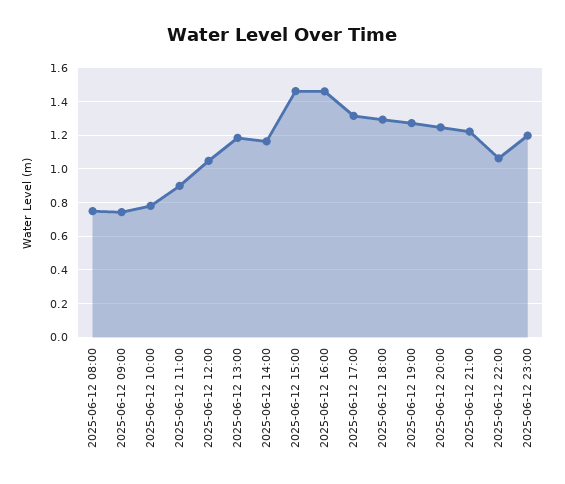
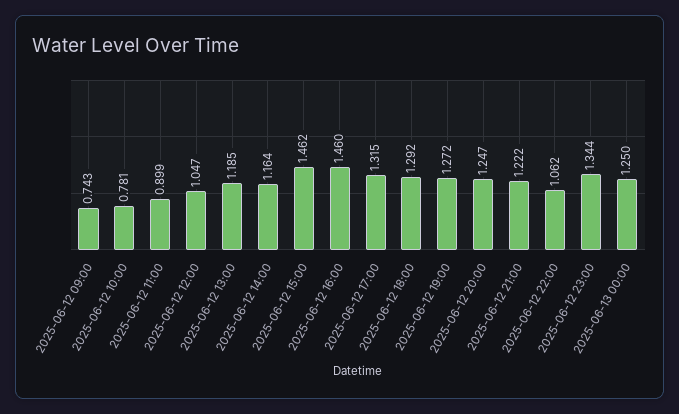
2025-06-12 08:00: 0.75 -> none
2025-06-12 23:00: 1.2 -> 1.344
2025-06-13 00:00: none -> 1.25

